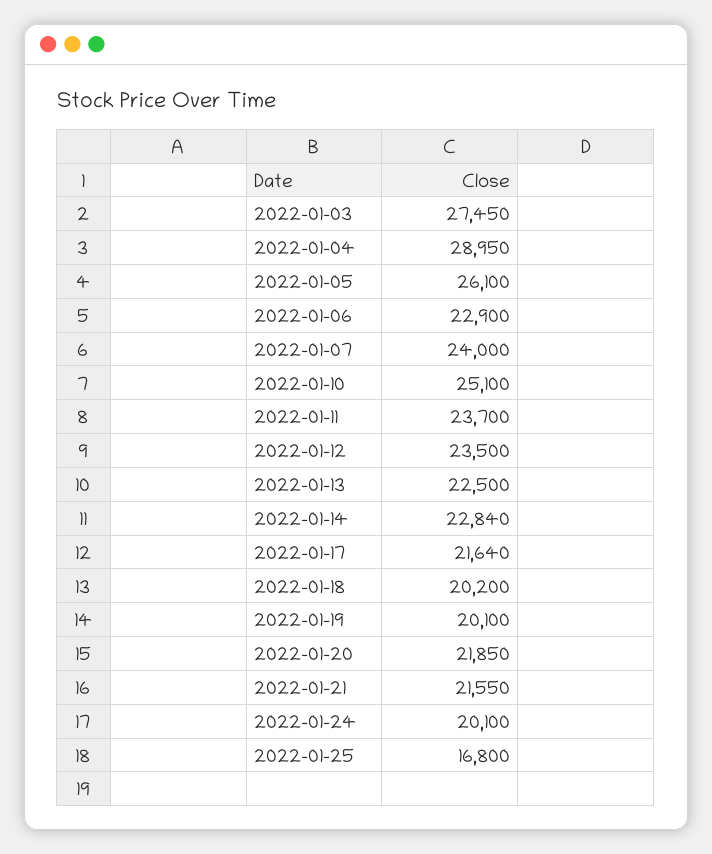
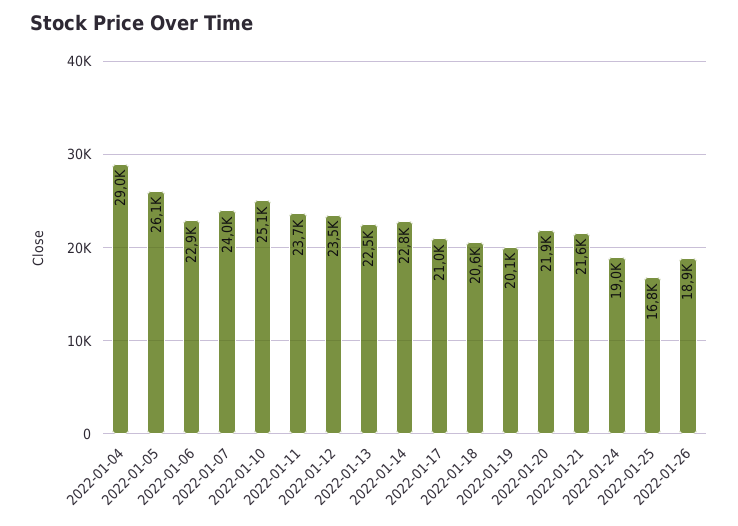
2022-01-03: 27450 -> none
2022-01-17: 21640 -> 21000
2022-01-18: 20200 -> 20600
2022-01-24: 20100 -> 19000
2022-01-26: none -> 18900

